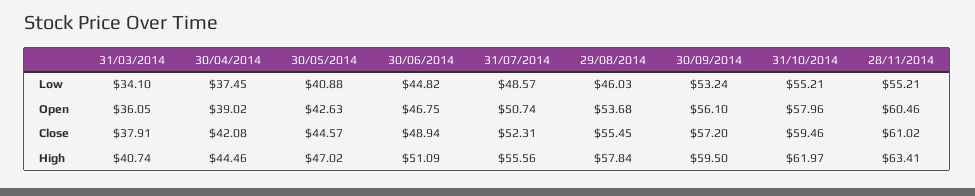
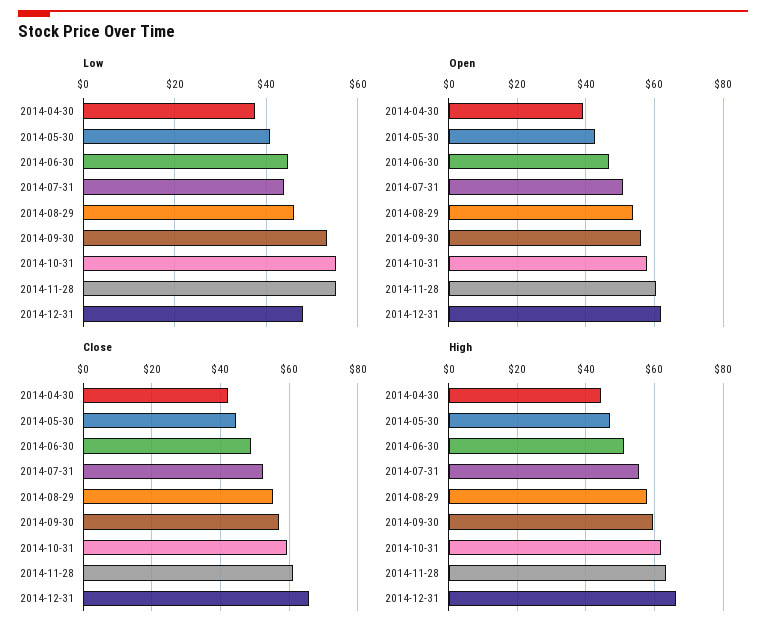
Low, 31/03/2014: 34.1 -> none
Low, 31/07/2014: 48.57 -> 44
Open, 31/03/2014: 36.05 -> none
Close, 31/03/2014: 37.91 -> none
High, 31/03/2014: 40.74 -> none
Low, 2014-12-31: none -> 48
Open, 2014-12-31: none -> 62
Close, 2014-12-31: none -> 66
High, 2014-12-31: none -> 66

